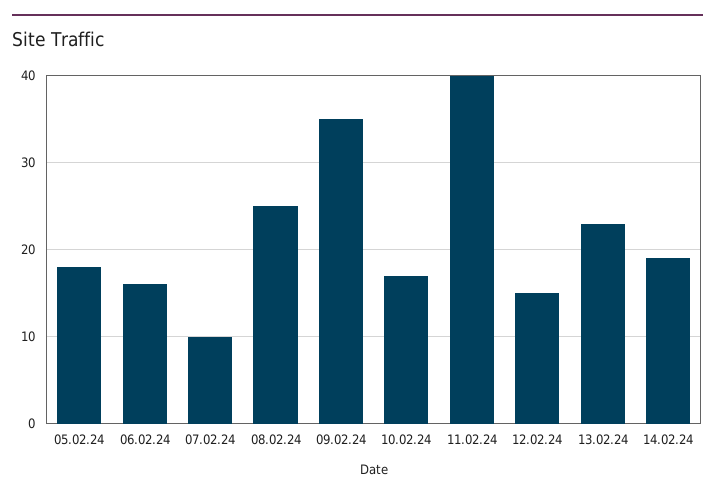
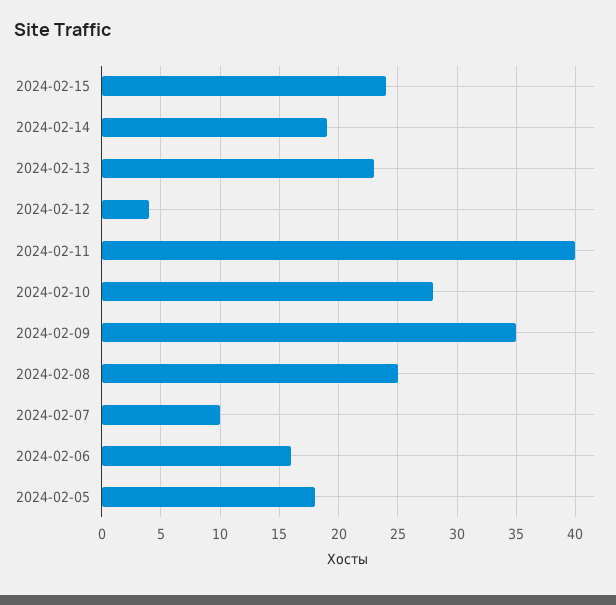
10.02.24: 17 -> 28
12.02.24: 15 -> 4
2024-02-15: none -> 24

